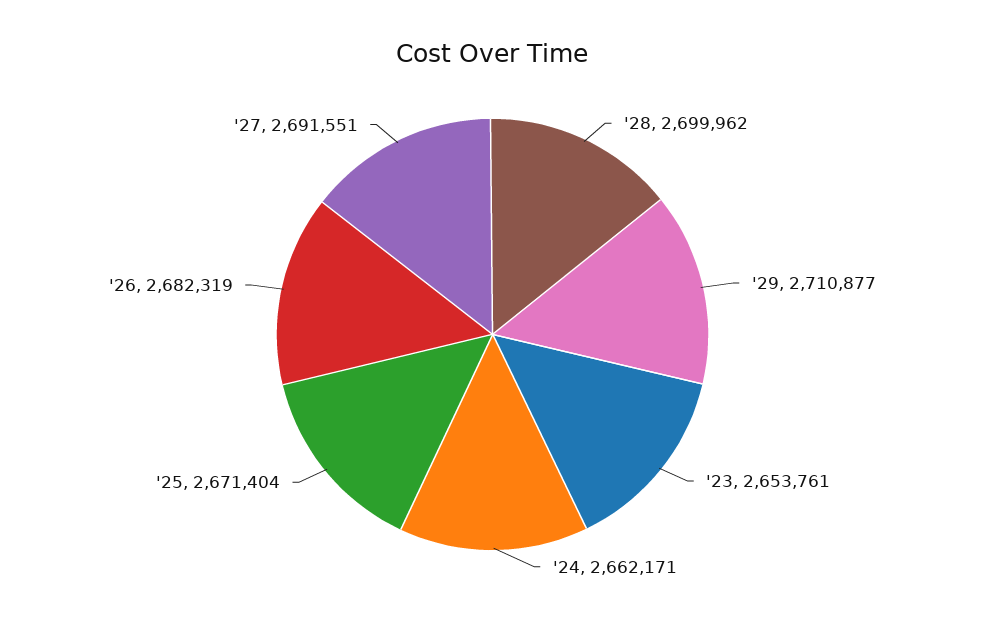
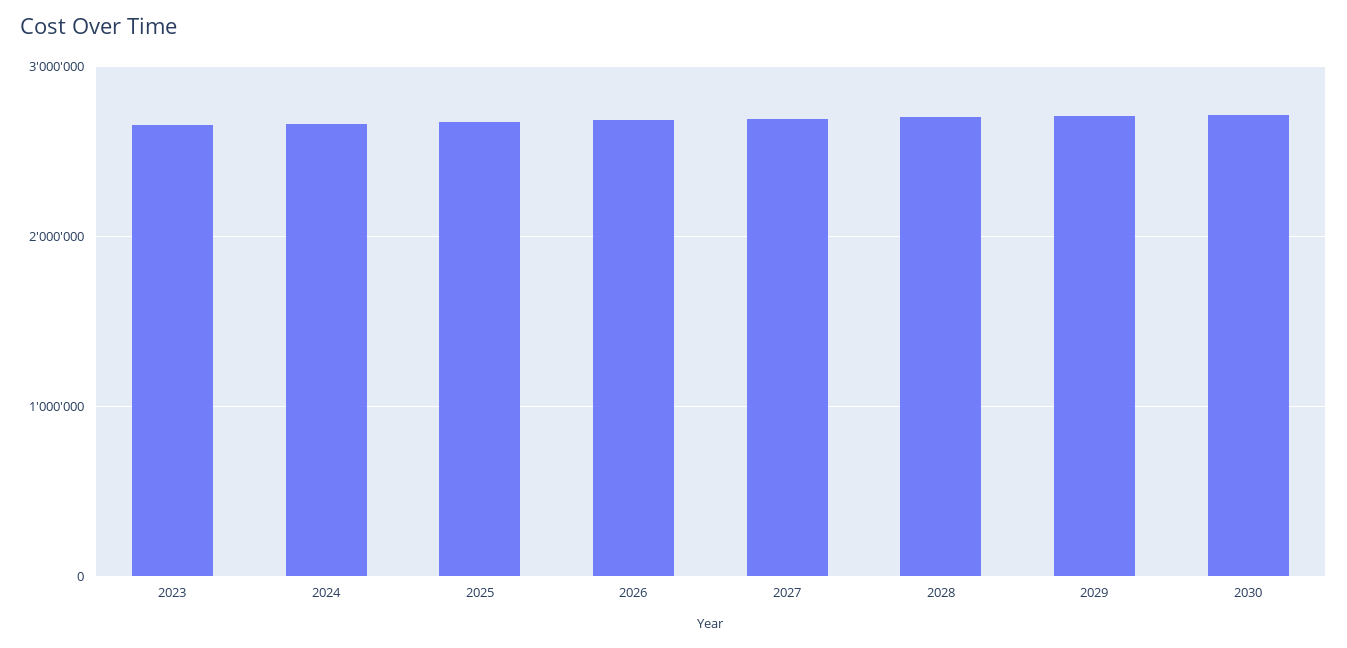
2030: none -> 2700000

